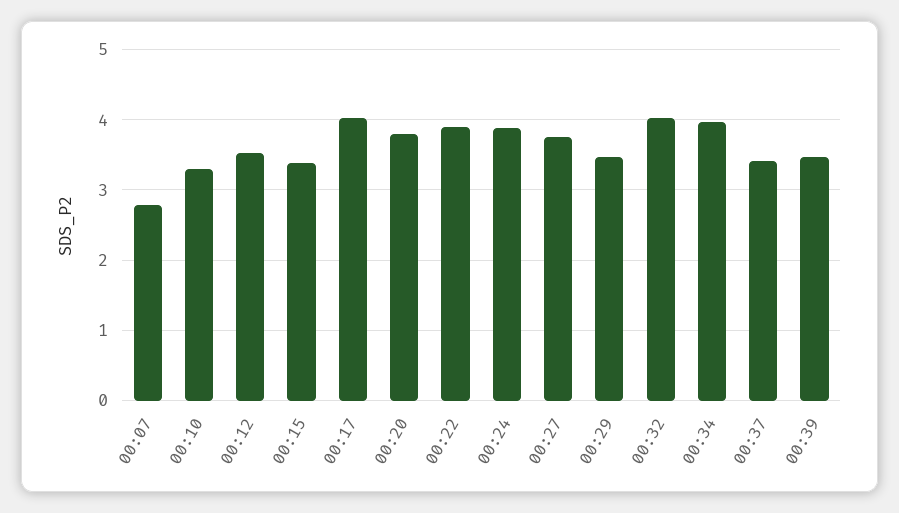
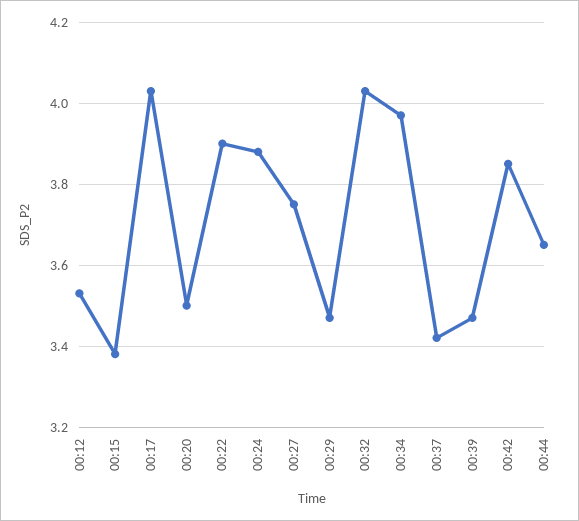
00:07: 2.8 -> none
00:10: 3.3 -> none
00:20: 3.8 -> 3.5
00:42: none -> 3.85
00:44: none -> 3.65

